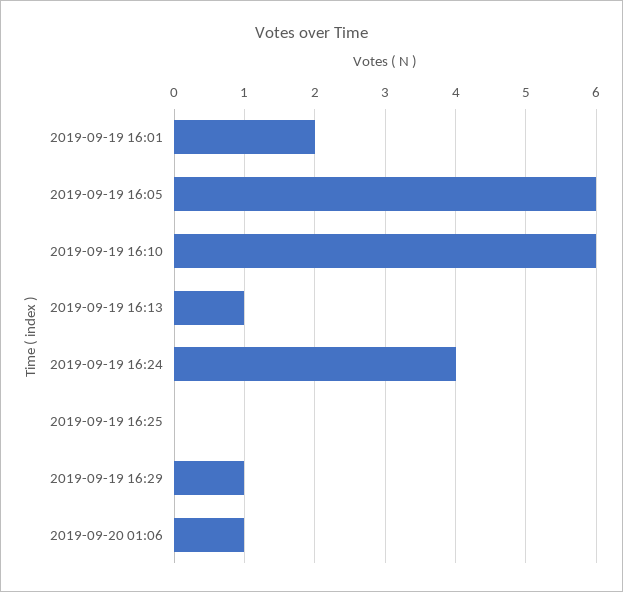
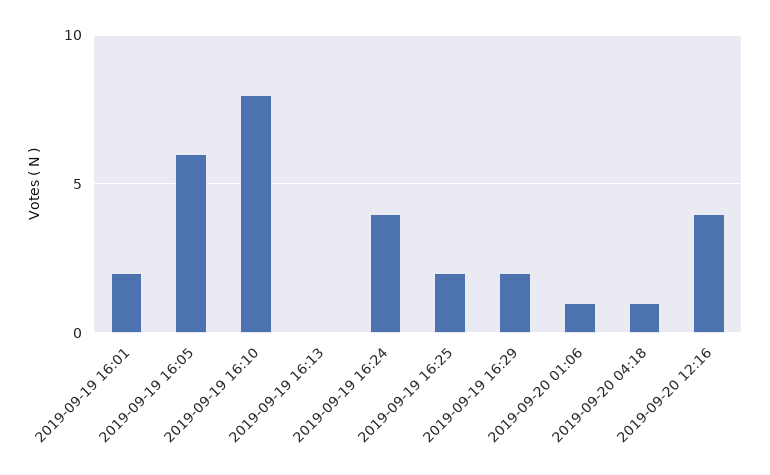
2019-09-19 16:10: 6 -> 8
2019-09-19 16:13: 1 -> 0
2019-09-19 16:25: 0 -> 2
2019-09-19 16:29: 1 -> 2
2019-09-20 04:18: none -> 1
2019-09-20 12:16: none -> 4

